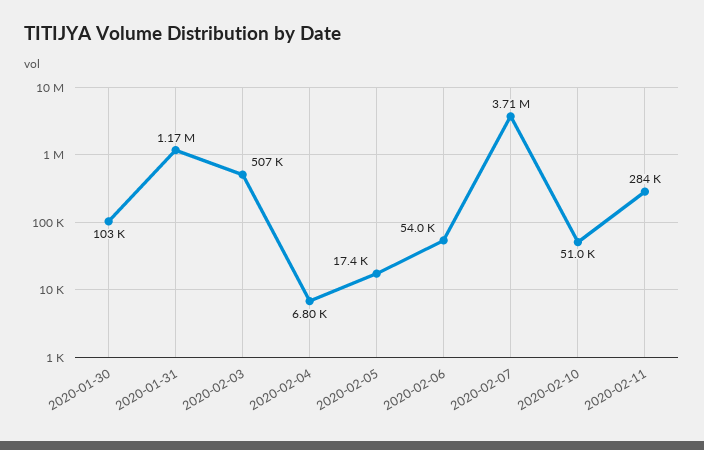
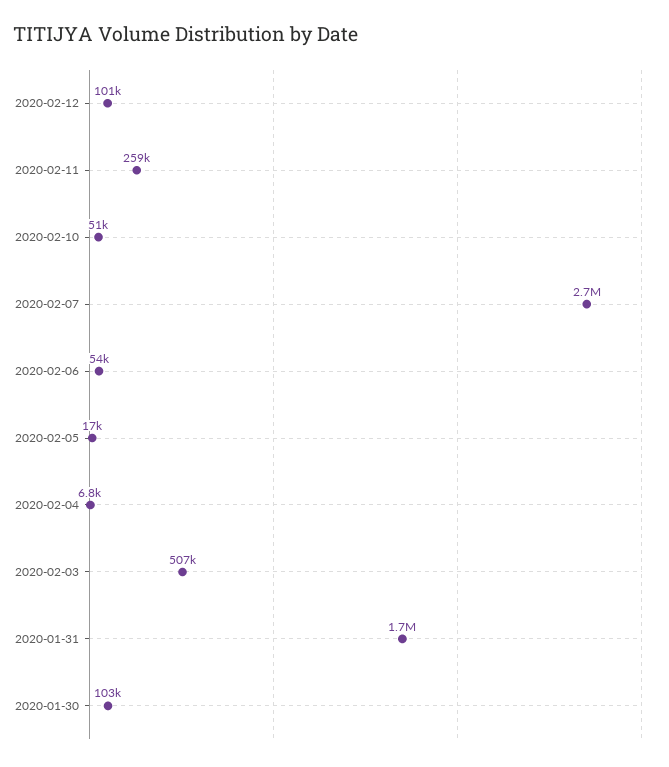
2020-01-31: 1170000 -> 1700000
2020-02-07: 3710000 -> 2700000
2020-02-11: 284000 -> 259000
2020-02-12: none -> 101000

